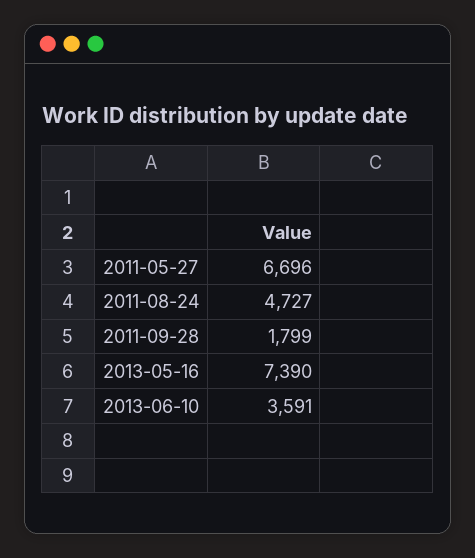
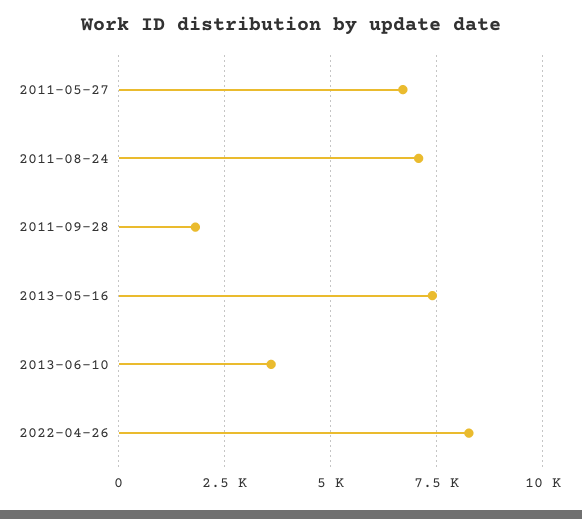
2011-08-24: 4727 -> 7000
2022-04-26: none -> 8250

